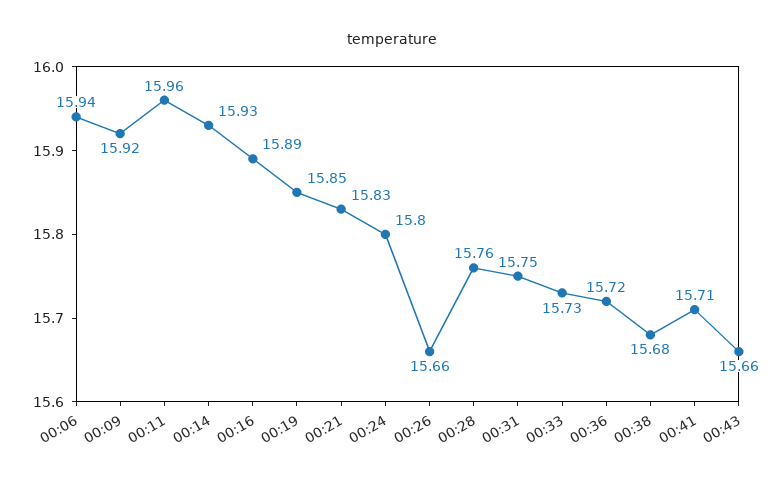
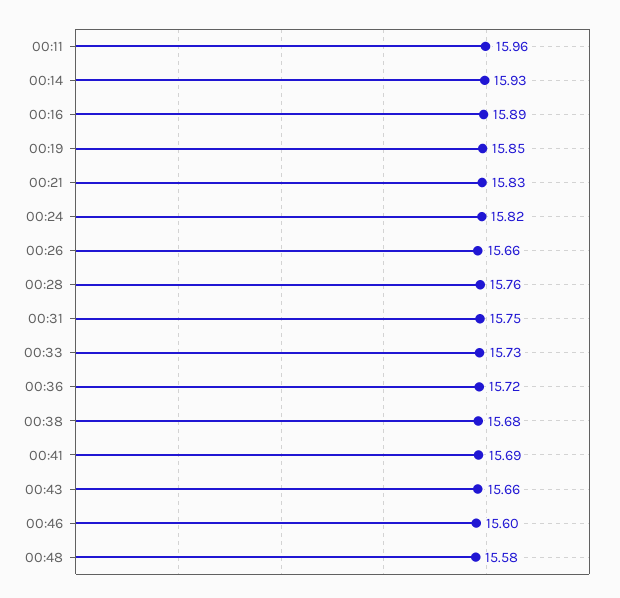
00:06: 15.94 -> none
00:09: 15.92 -> none
00:24: 15.8 -> 15.82
00:41: 15.71 -> 15.69
00:46: none -> 15.6
00:48: none -> 15.58

